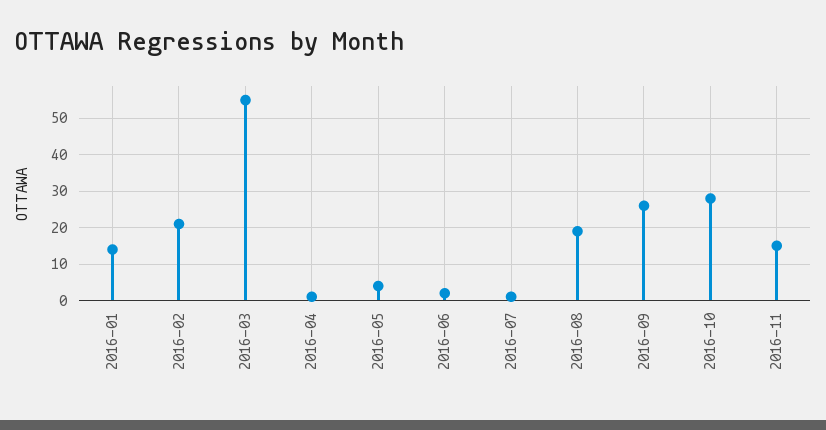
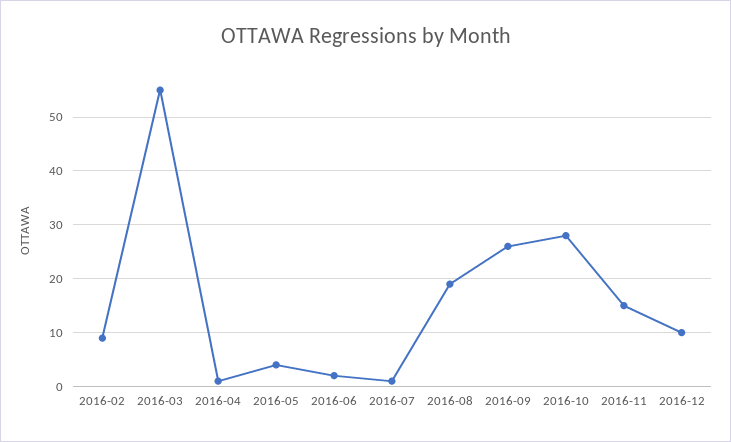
2016-01: 15 -> none
2016-02: 20 -> 10
2016-12: none -> 10

